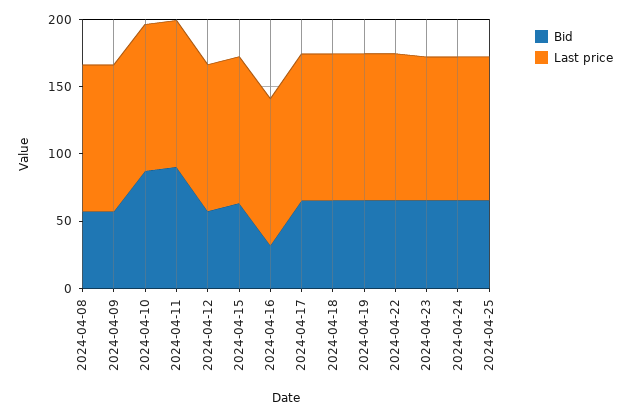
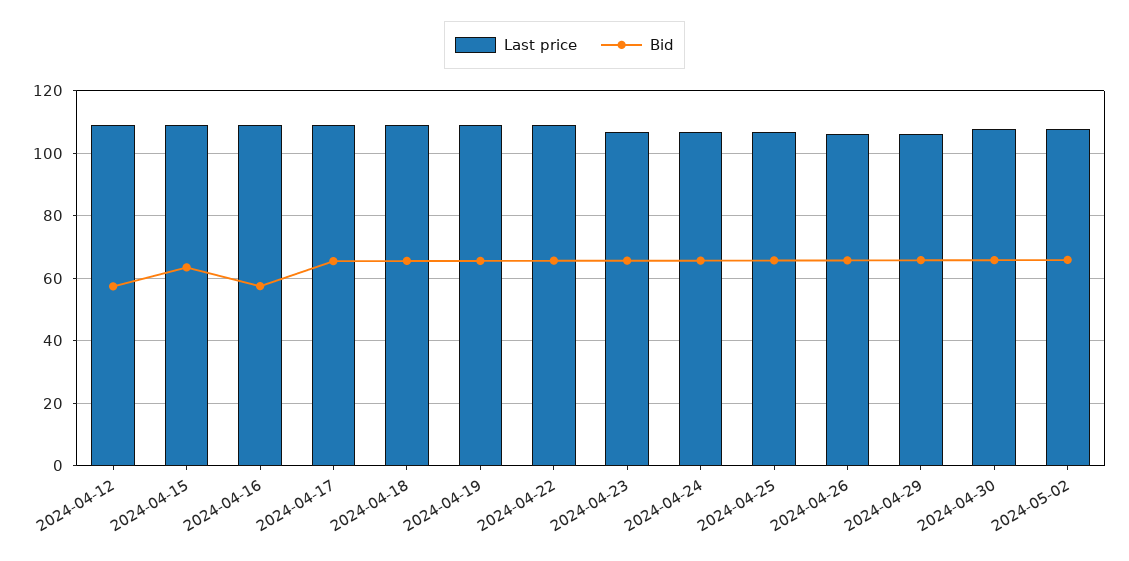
Bid, 2024-04-08: 60 -> none
Last price, 2024-04-08: 110 -> none
Bid, 2024-04-09: 60 -> none
Last price, 2024-04-09: 110 -> none
Bid, 2024-04-10: 90 -> none
Last price, 2024-04-10: 110 -> none
Bid, 2024-04-11: 90 -> none
Last price, 2024-04-11: 110 -> none
Bid, 2024-04-16: 30 -> 58
Last price, 2024-04-26: none -> 106
Bid, 2024-04-26: none -> 66
Last price, 2024-04-29: none -> 106
Bid, 2024-04-29: none -> 66
Last price, 2024-04-30: none -> 108
Bid, 2024-04-30: none -> 66
Last price, 2024-05-02: none -> 108
Bid, 2024-05-02: none -> 66

